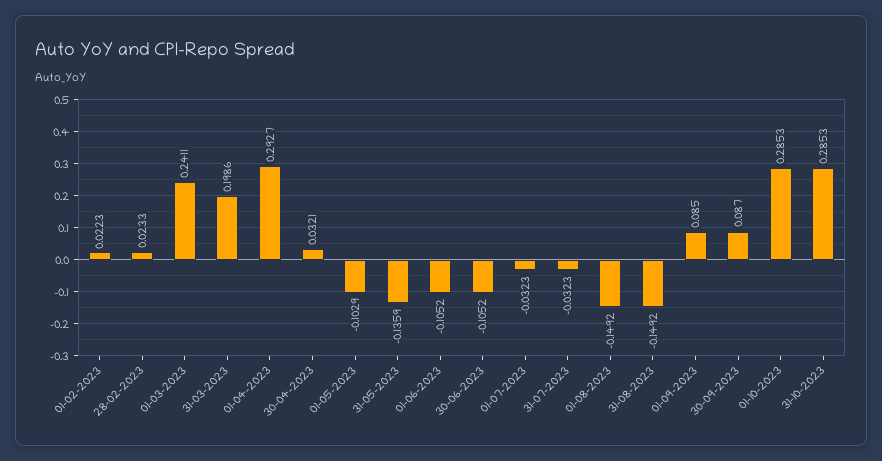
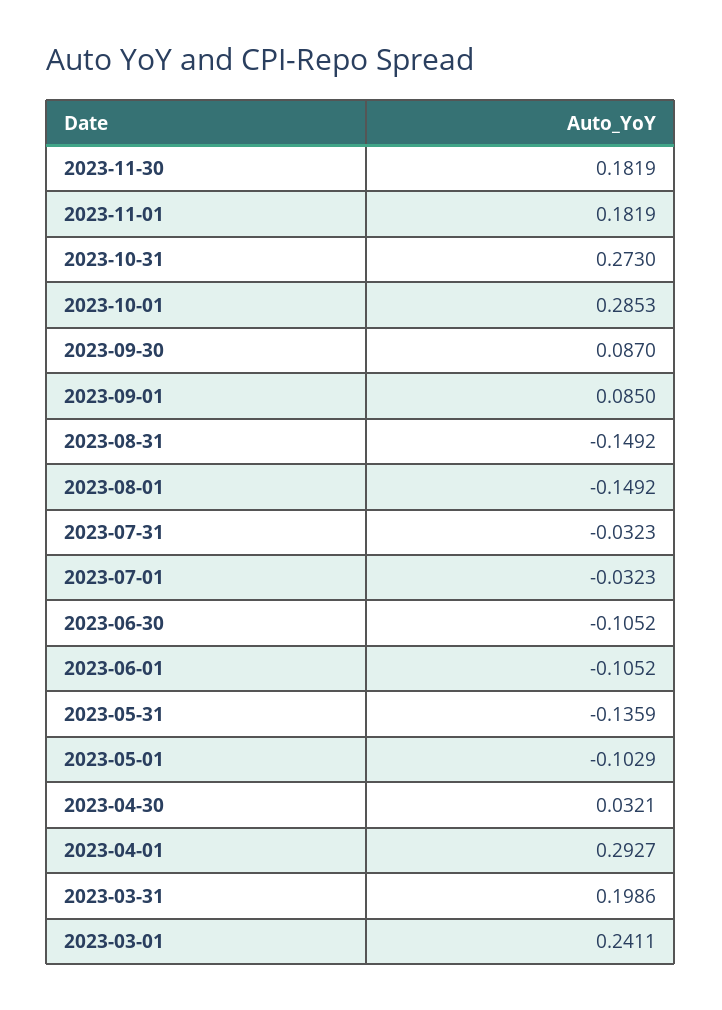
01-02-2023: 0.0223 -> none
28-02-2023: 0.0233 -> none
31-10-2023: 0.2853 -> 0.273
2023-11-30: none -> 0.1819
2023-11-01: none -> 0.1819

